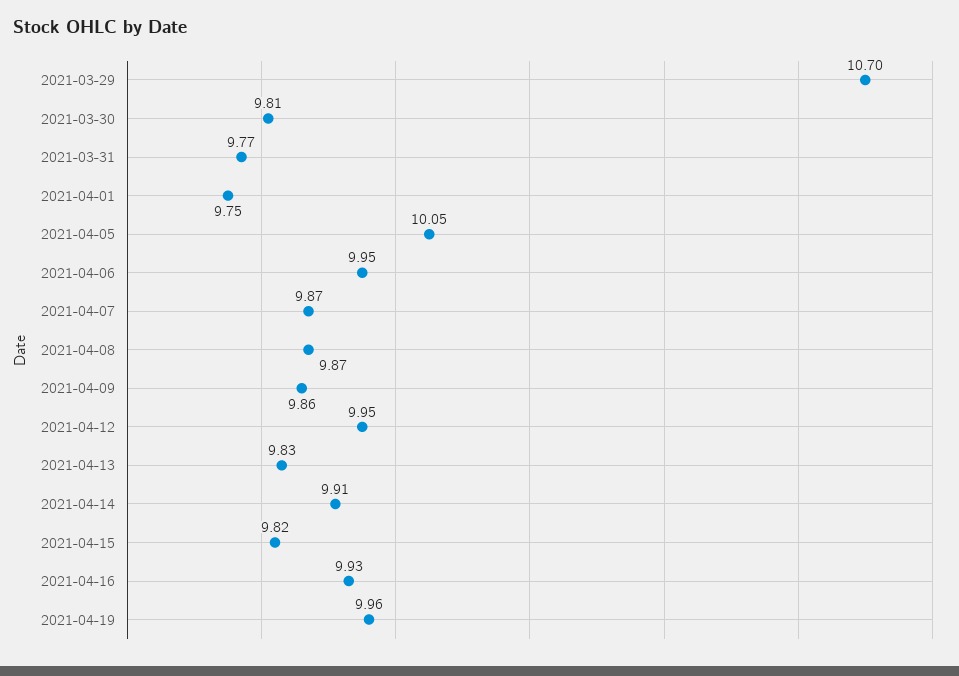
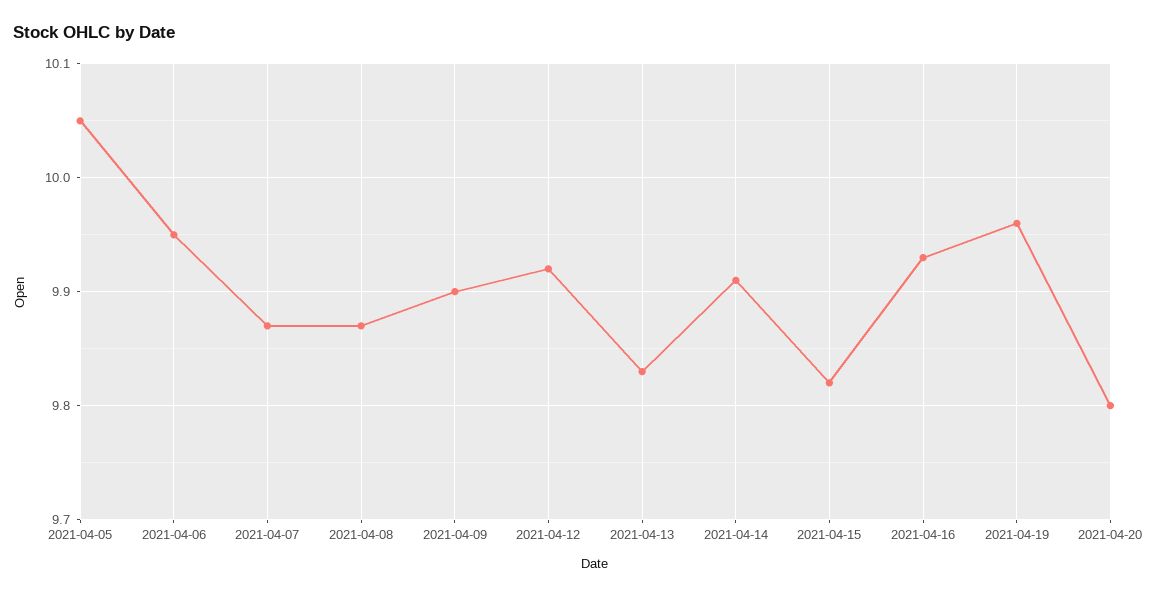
2021-03-29: 10.7 -> none
2021-03-30: 9.81 -> none
2021-03-31: 9.77 -> none
2021-04-01: 9.75 -> none
2021-04-09: 9.86 -> 9.9
2021-04-12: 9.95 -> 9.92
2021-04-20: none -> 9.8

